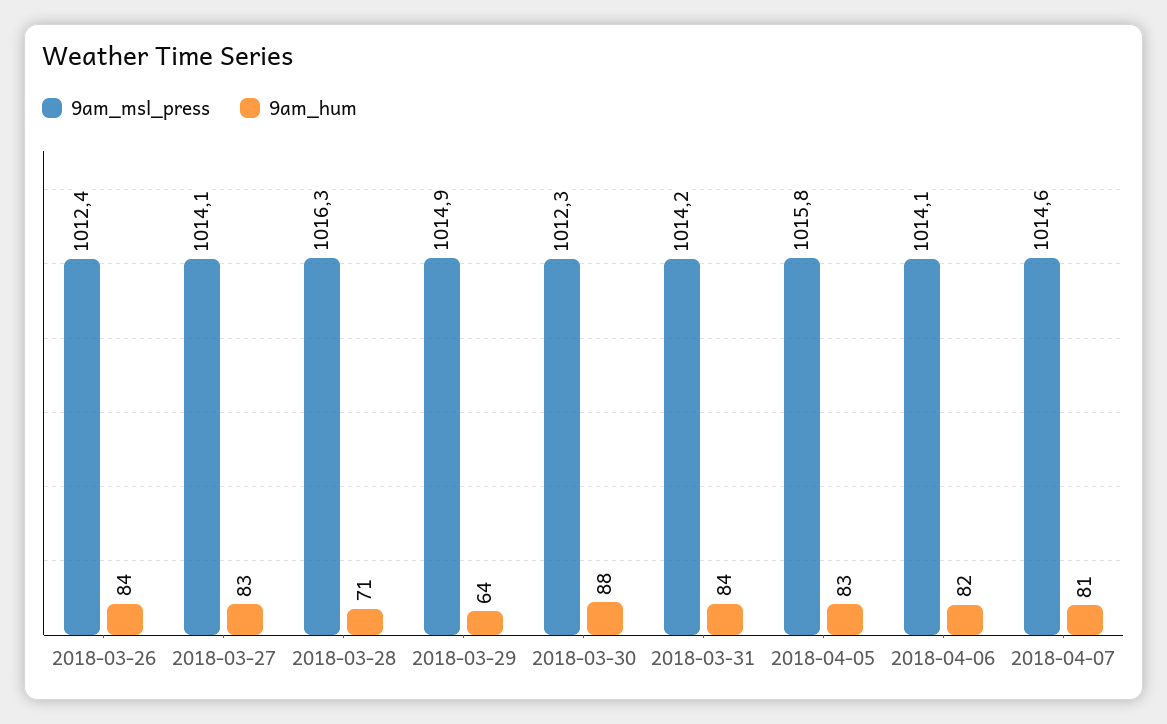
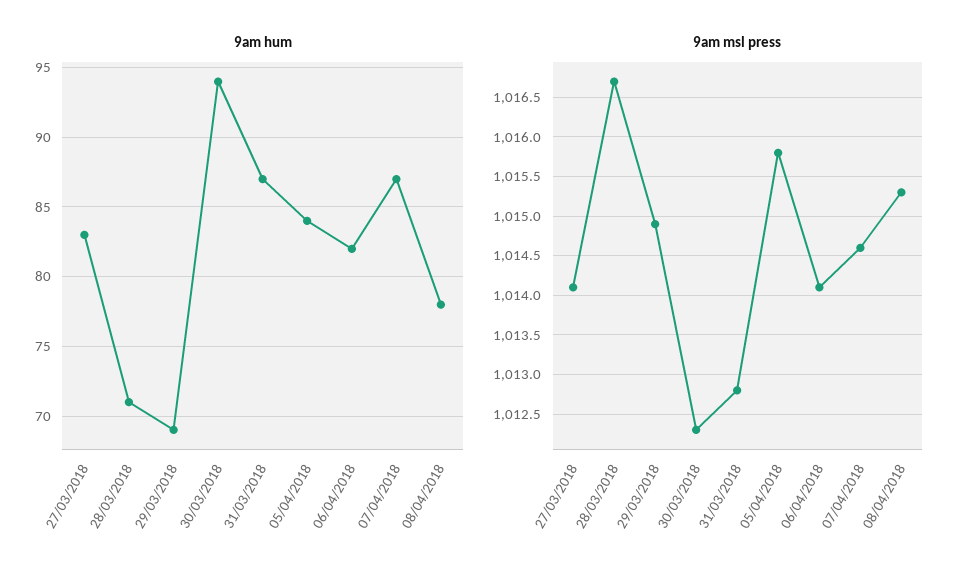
9am_msl_press, 2018-03-26: 1012.4 -> none
9am_hum, 2018-03-26: 84 -> none
9am_msl_press, 2018-03-28: 1016.3 -> 1016.7
9am_hum, 2018-03-29: 64 -> 69
9am_hum, 2018-03-30: 88 -> 94
9am_msl_press, 2018-03-31: 1014.2 -> 1012.8
9am_hum, 2018-03-31: 84 -> 87
9am_hum, 2018-04-05: 83 -> 84
9am_hum, 2018-04-07: 81 -> 87
9am_hum, 08/04/2018: none -> 78
9am_msl_press, 08/04/2018: none -> 1015.3

